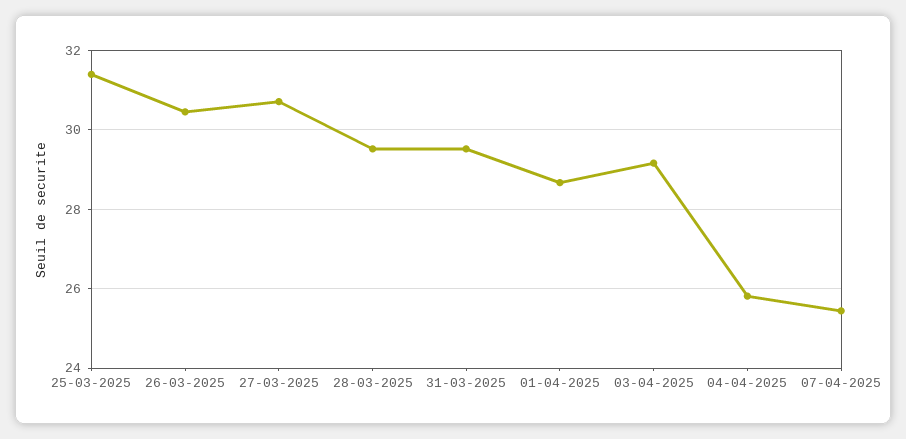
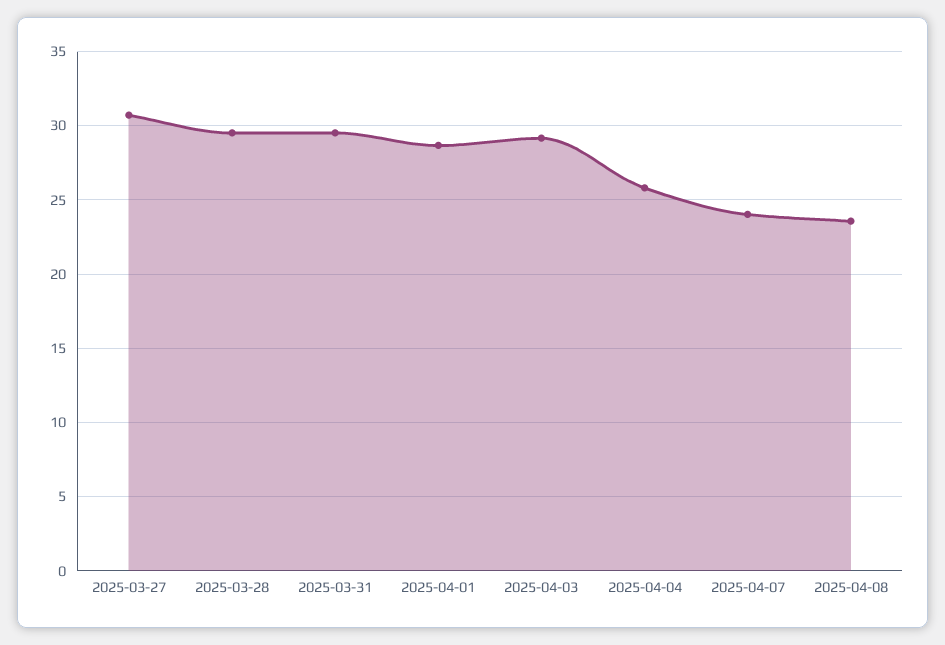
25-03-2025: 31.4 -> none
26-03-2025: 30.4 -> none
07-04-2025: 25.4 -> 24
2025-04-08: none -> 23.5

